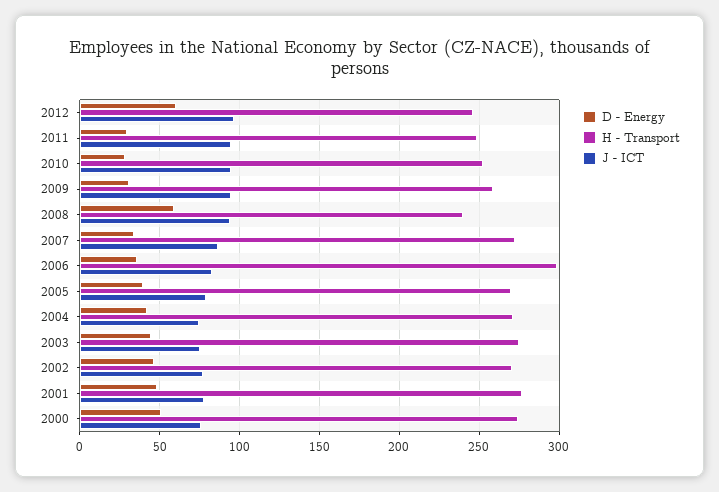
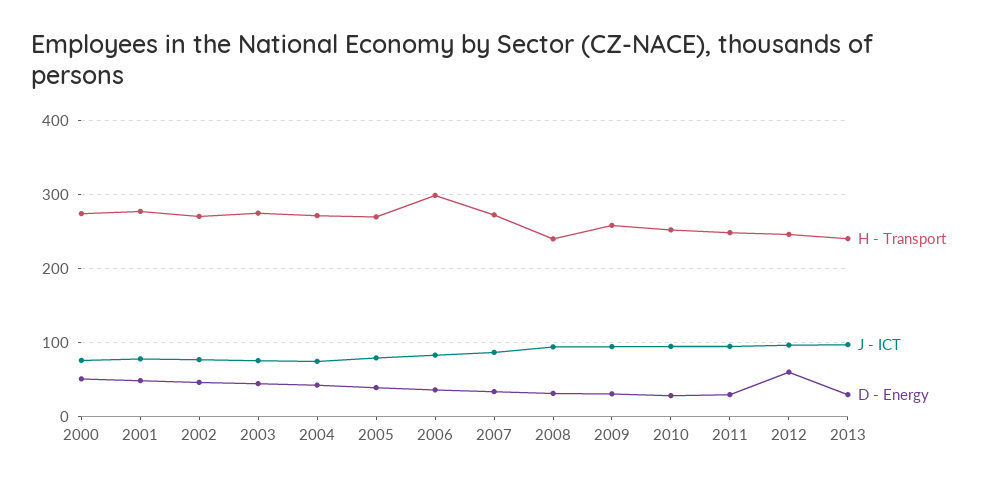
D - Energy, 2008: 60 -> 30
H - Transport, 2013: none -> 240
J - ICT, 2013: none -> 100
D - Energy, 2013: none -> 30

